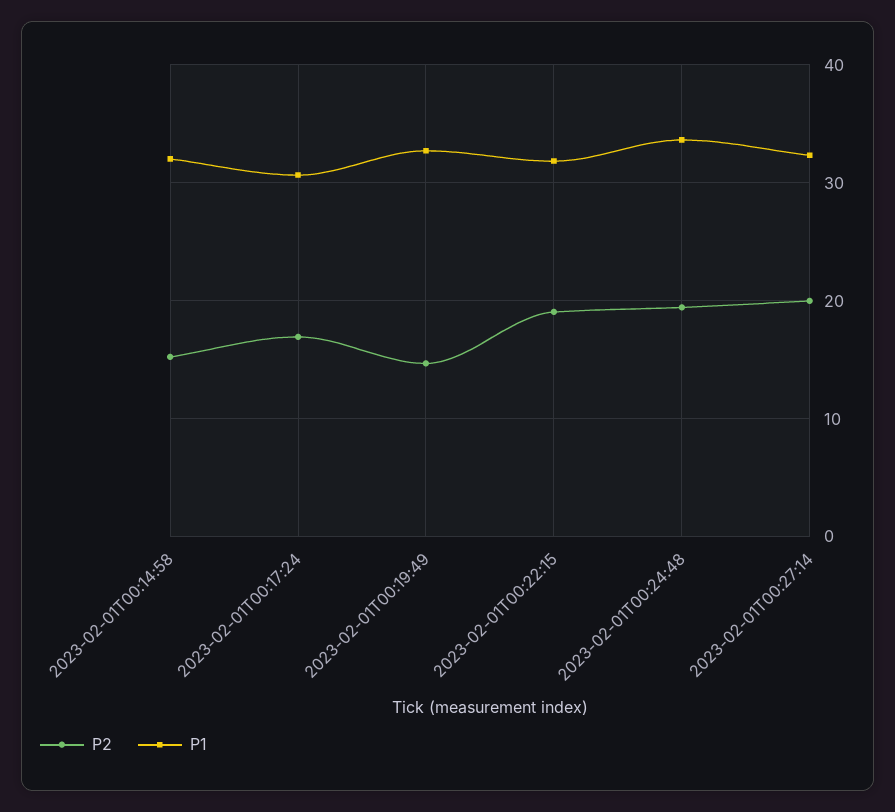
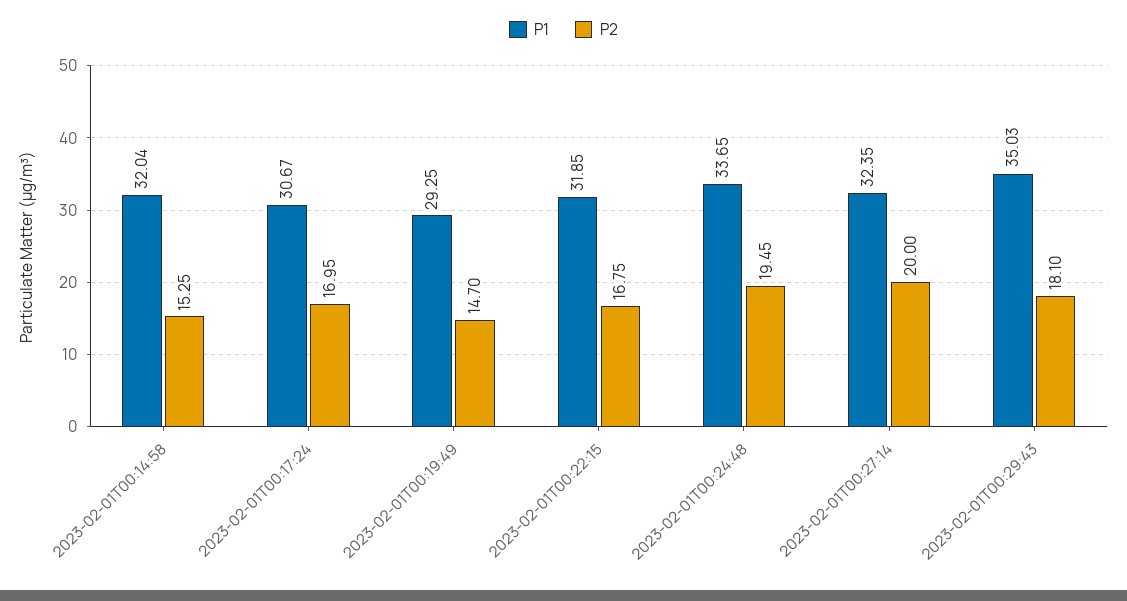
P1, 2023-02-01T00:19:49: 33 -> 29.25
P2, 2023-02-01T00:22:15: 19 -> 16.75
P1, 2023-02-01T00:29:43: none -> 35.03
P2, 2023-02-01T00:29:43: none -> 18.1

